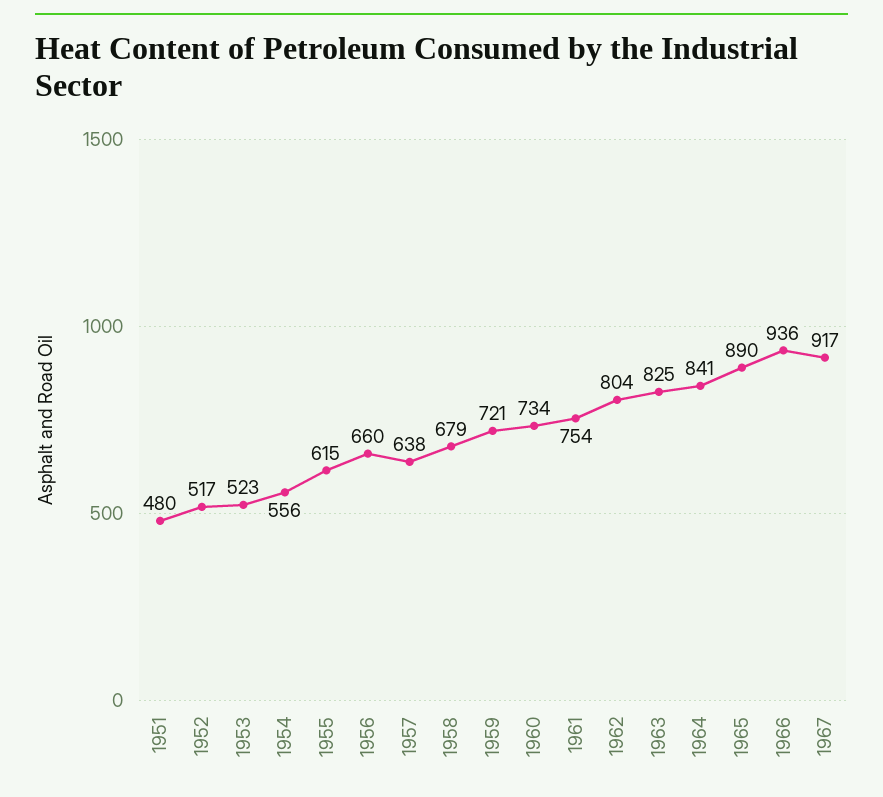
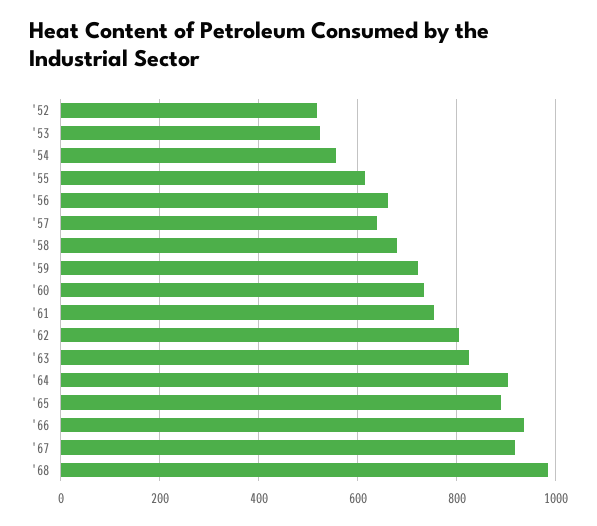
1951: 480 -> none
1964: 841 -> 900
'68: none -> 980

